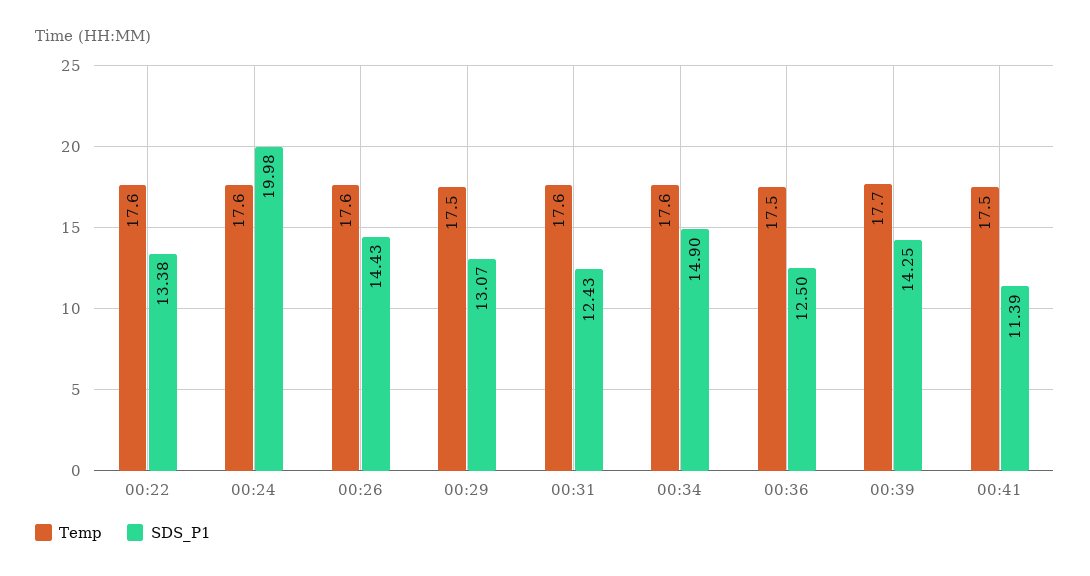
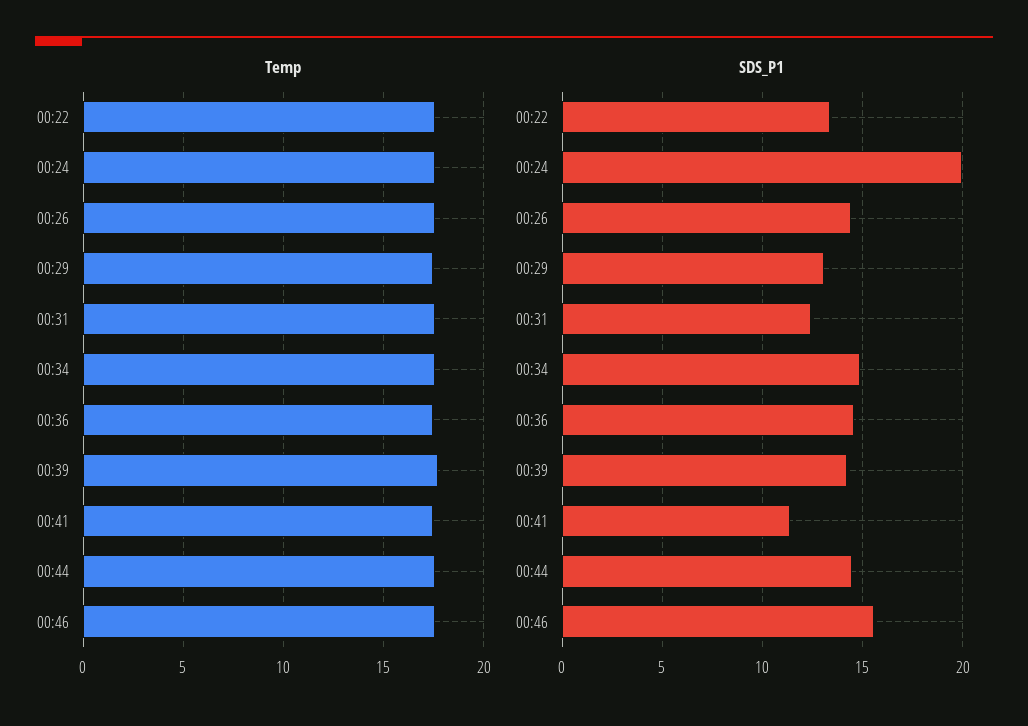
SDS_P1, 00:36: 12.5 -> 14.5
Temp, 00:44: none -> 17.5
Temp, 00:46: none -> 17.5
SDS_P1, 00:44: none -> 14.5
SDS_P1, 00:46: none -> 15.5

